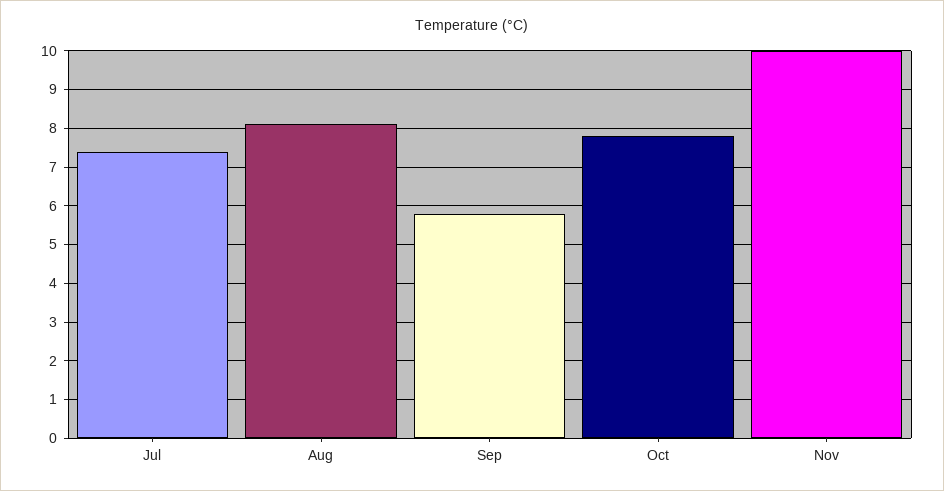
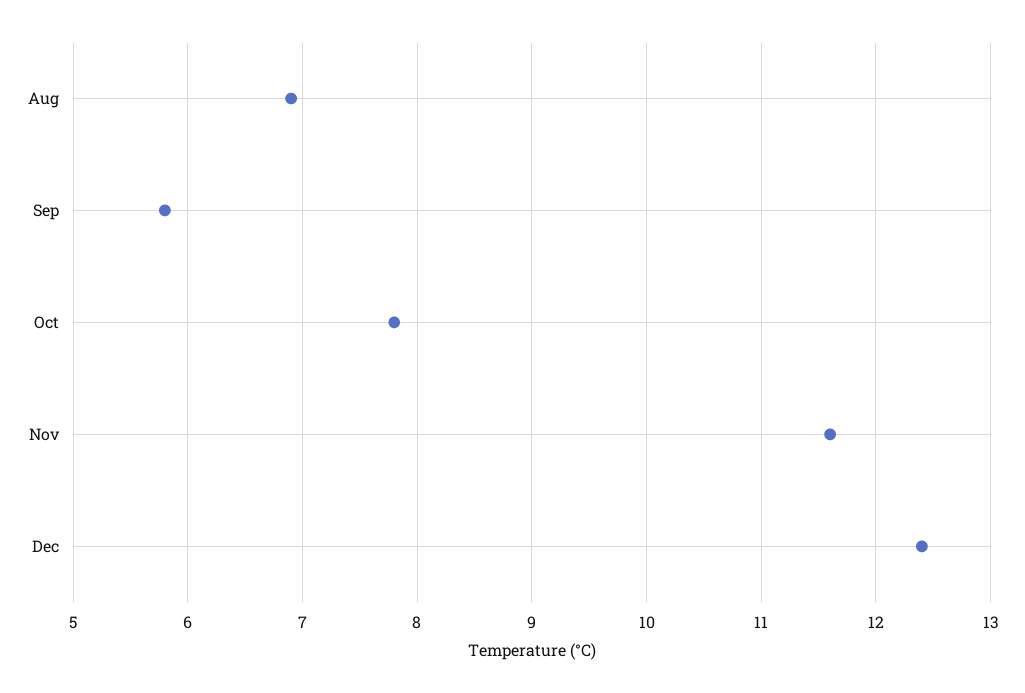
Jul: 7.5 -> none
Aug: 8 -> 6.9
Nov: 10 -> 11.6
Dec: none -> 12.4

